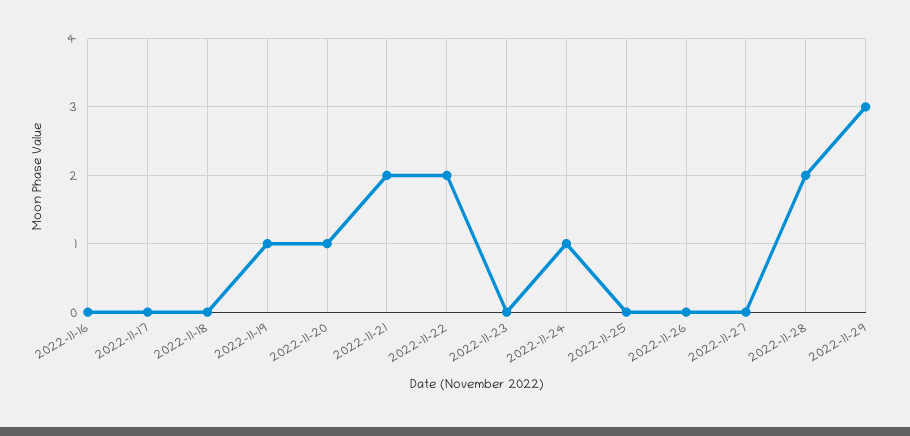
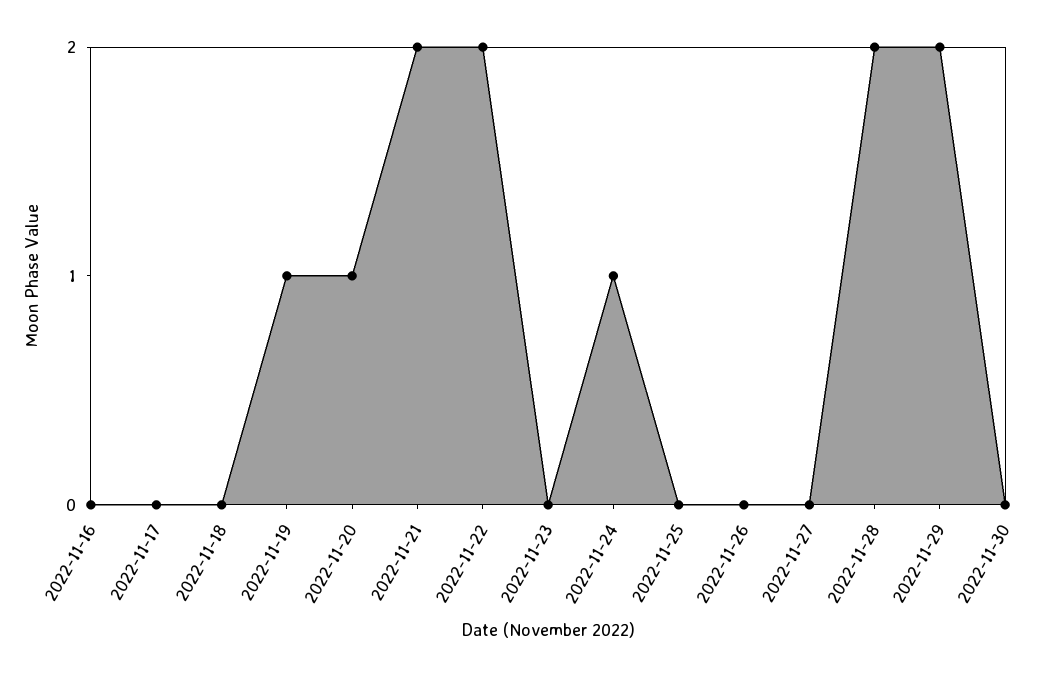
2022-11-29: 3 -> 2
2022-11-30: none -> 0

